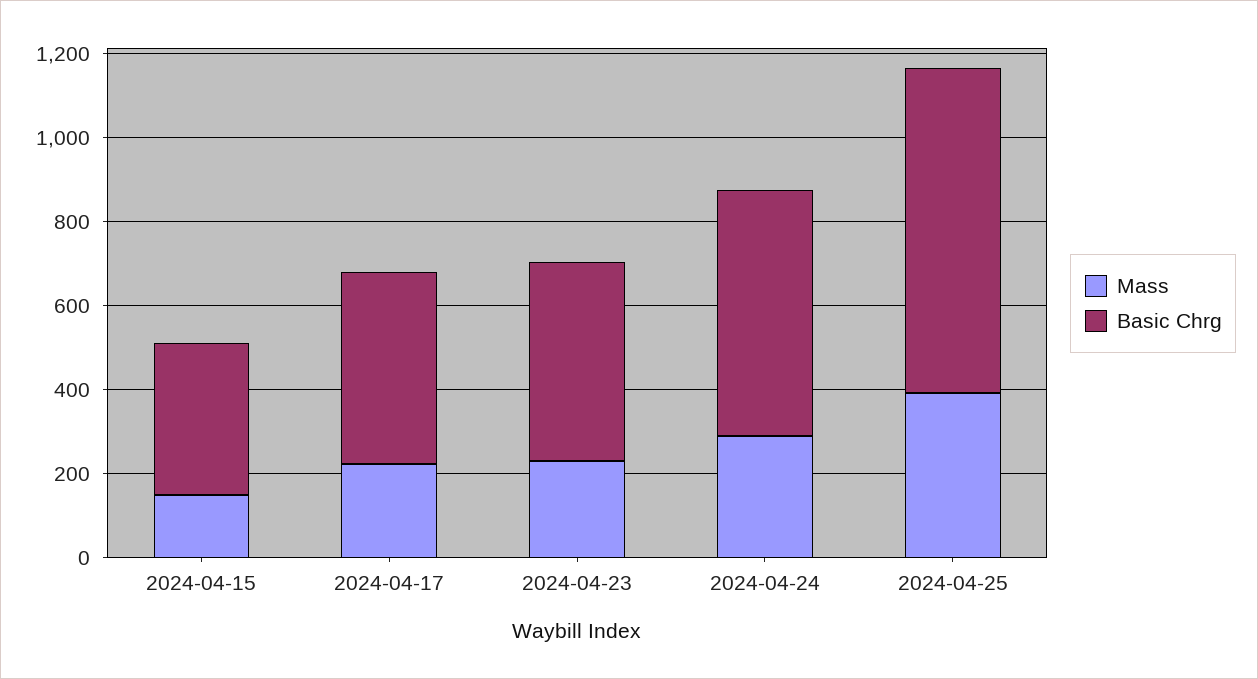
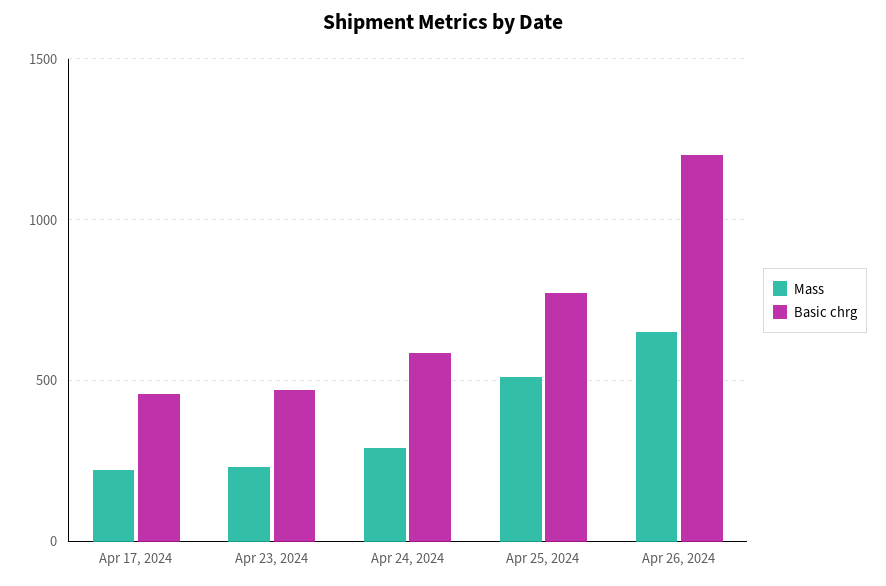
Mass, 2024-04-15: 150 -> none
Basic Chrg, 2024-04-15: 350 -> none
Mass, 2024-04-25: 400 -> 500
Mass, Apr 26, 2024: none -> 650
Basic Chrg, Apr 26, 2024: none -> 1200

